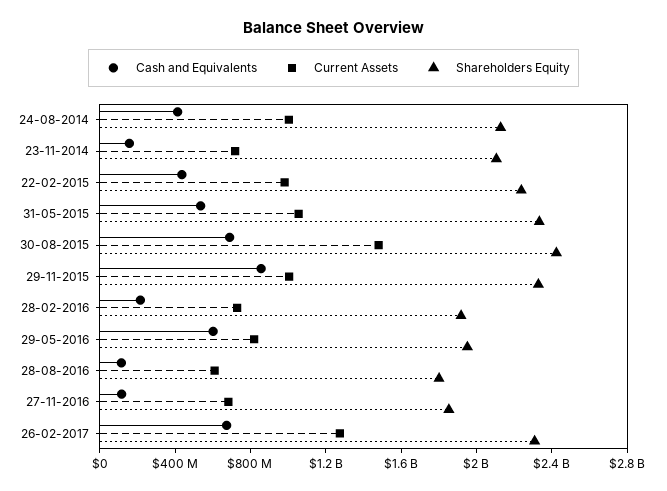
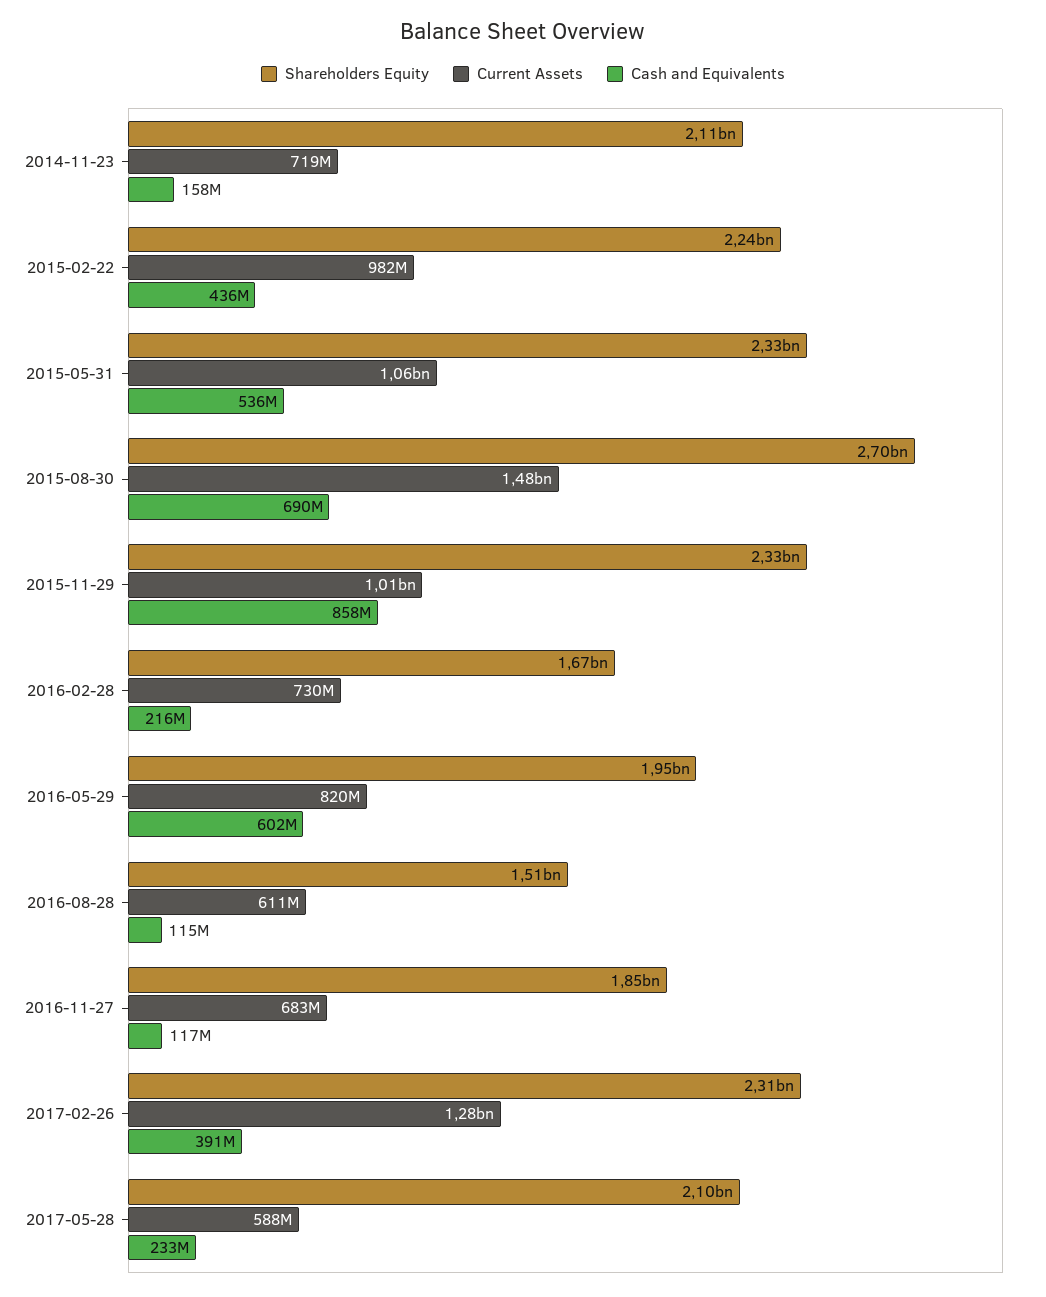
Cash and Equivalents, 24-08-2014: 400000000 -> none
Current Assets, 24-08-2014: 1000000000 -> none
Shareholders Equity, 24-08-2014: 2100000000 -> none
Shareholders Equity, 30-08-2015: 2400000000 -> 2700000000
Shareholders Equity, 28-02-2016: 1900000000 -> 1670000000
Shareholders Equity, 28-08-2016: 1800000000 -> 1510000000
Cash and Equivalents, 26-02-2017: 700000000 -> 391000000
Shareholders Equity, 2017-05-28: none -> 2100000000
Current Assets, 2017-05-28: none -> 588000000
Cash and Equivalents, 2017-05-28: none -> 233000000

